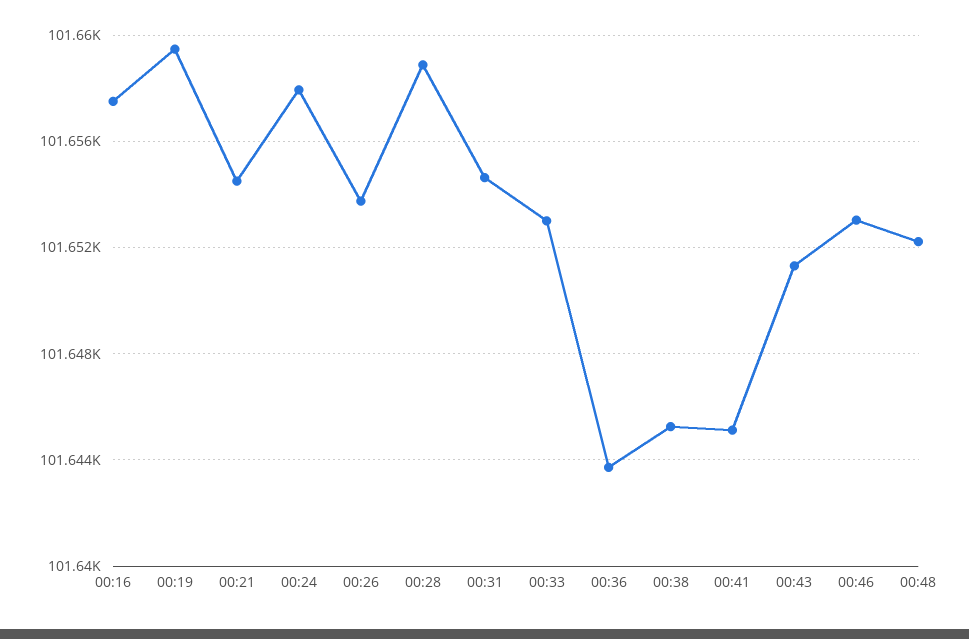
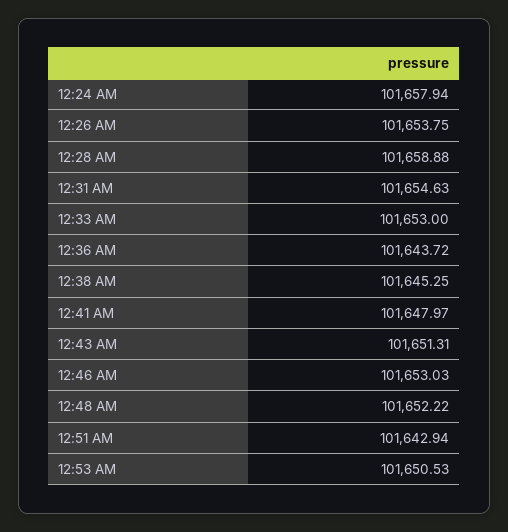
00:16: 101657.5 -> none
00:19: 101659.5 -> none
00:21: 101654.5 -> none
00:41: 101645 -> 101647.97
12:51 AM: none -> 101642.94
12:53 AM: none -> 101650.53

